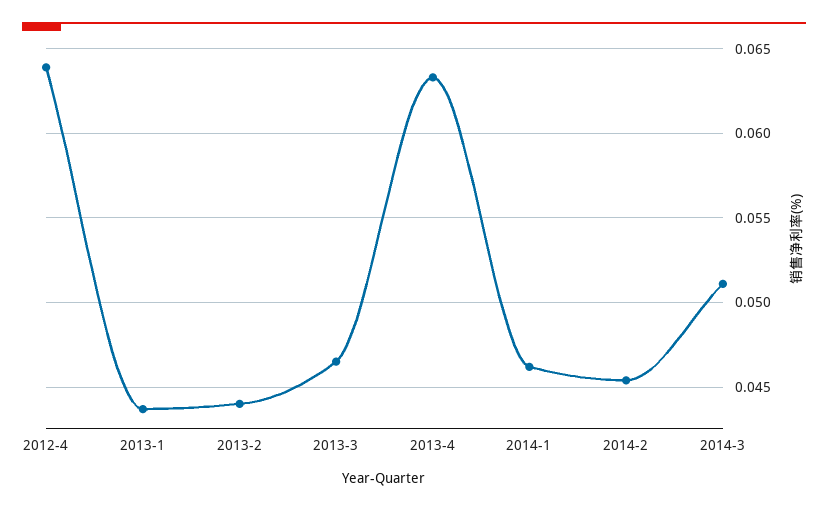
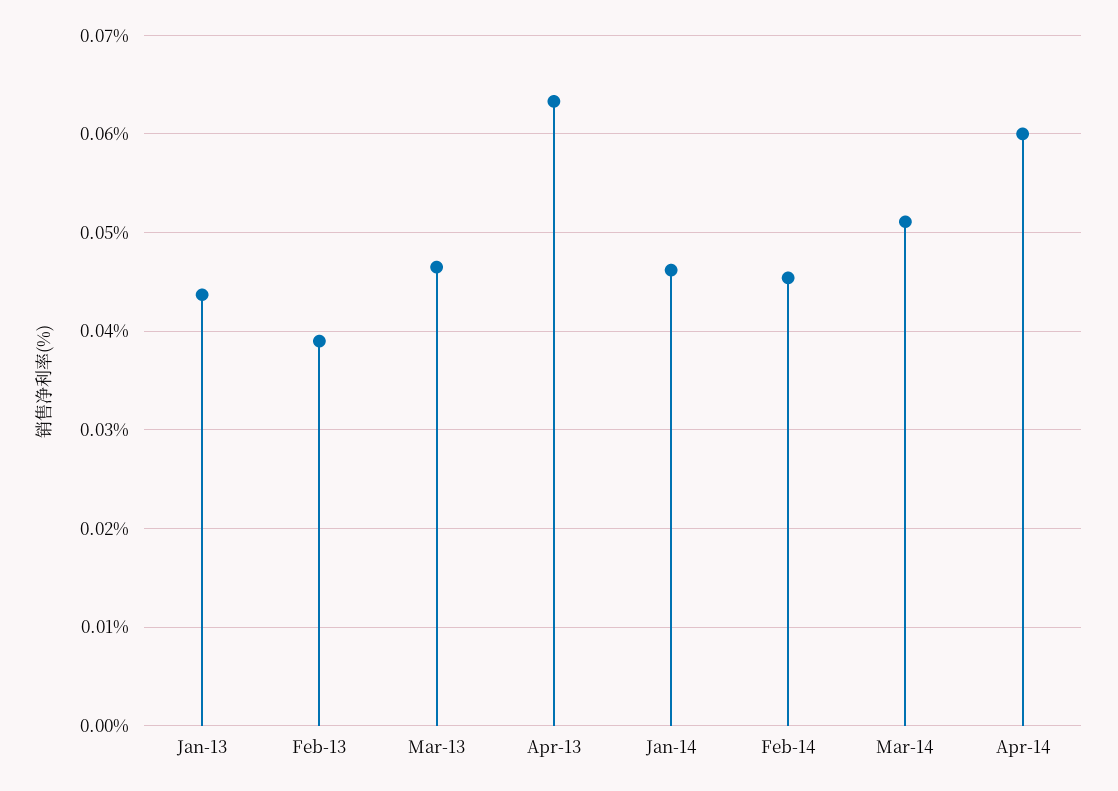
2012-4: 0.064 -> none
2013-2: 0.044 -> 0.039
Apr-14: none -> 0.06

